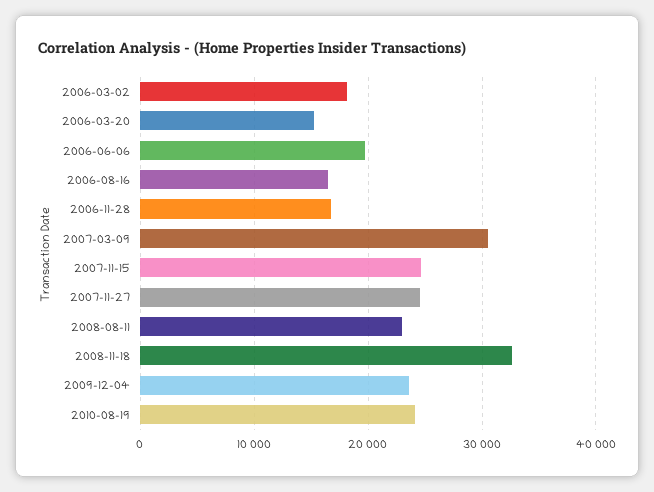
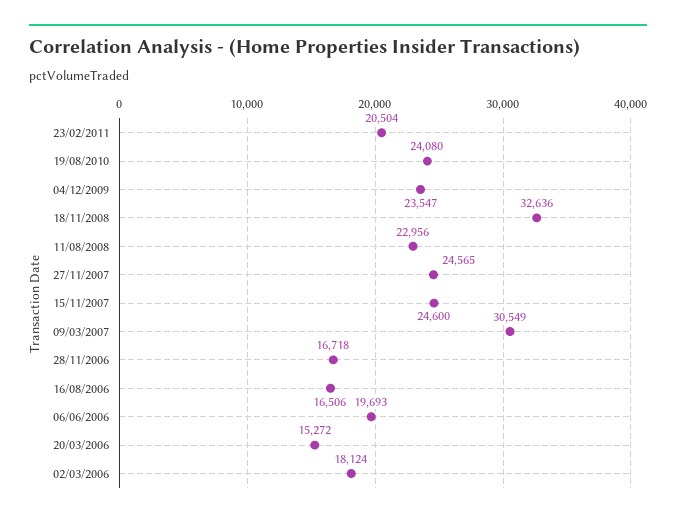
23/02/2011: none -> 20504

